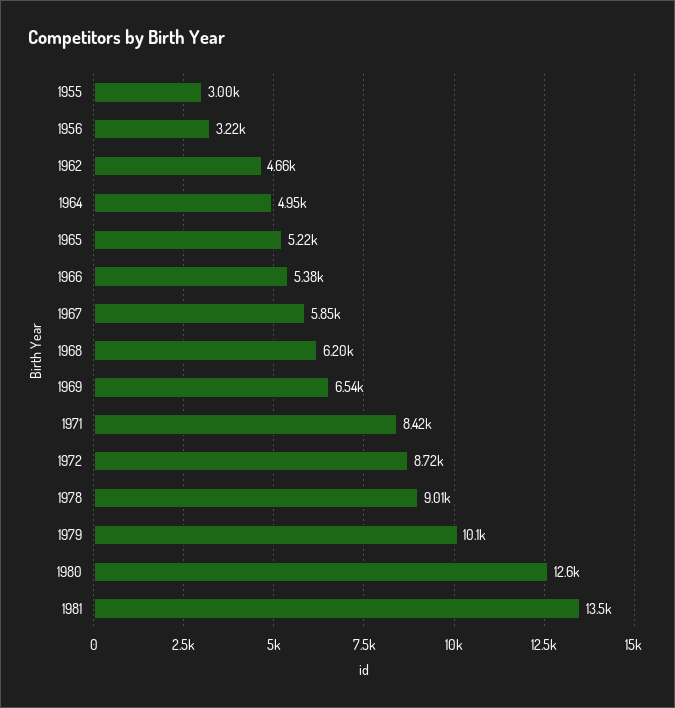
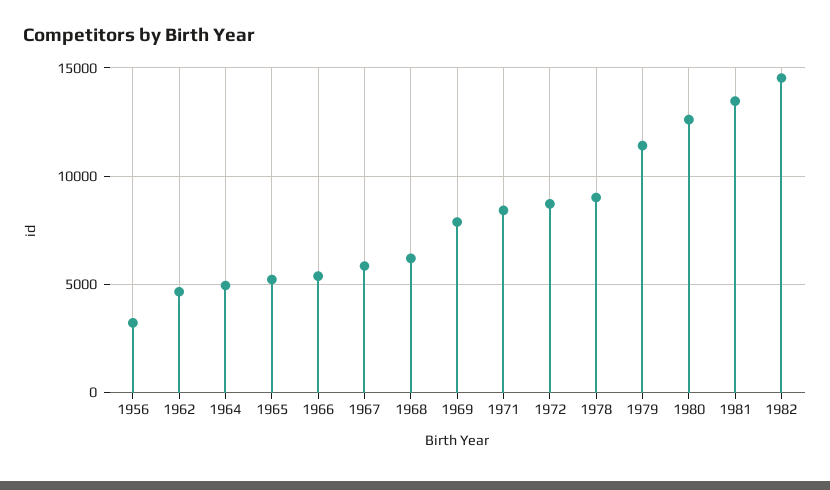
1955: 3000 -> none
1969: 6540 -> 8000
1979: 10100 -> 11500
1982: none -> 14500

